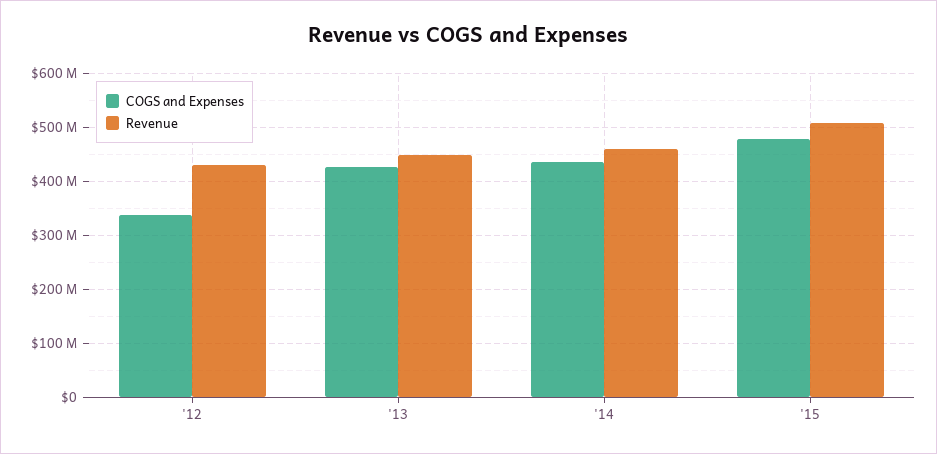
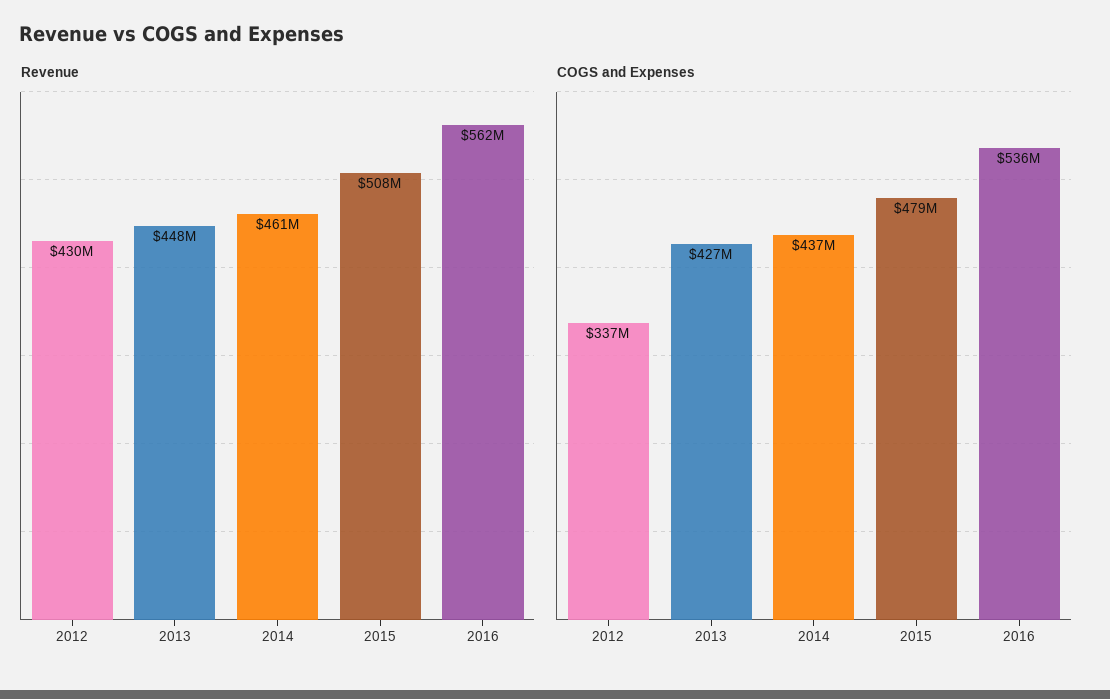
Revenue, 2016: none -> 562000000
COGS and Expenses, 2016: none -> 536000000

